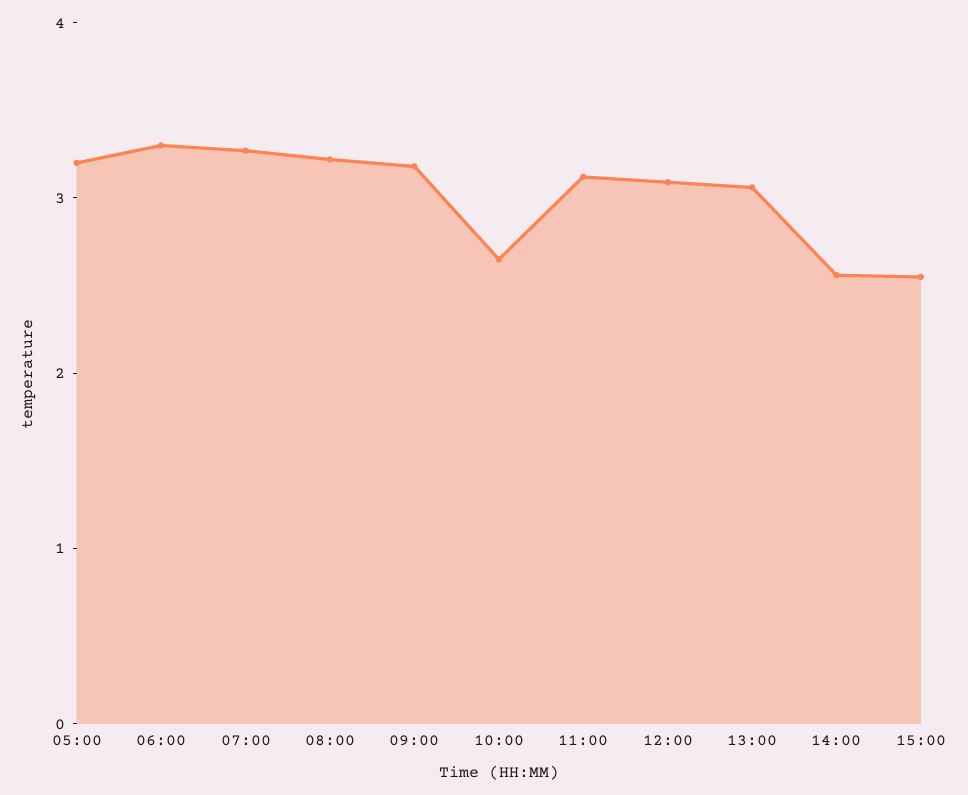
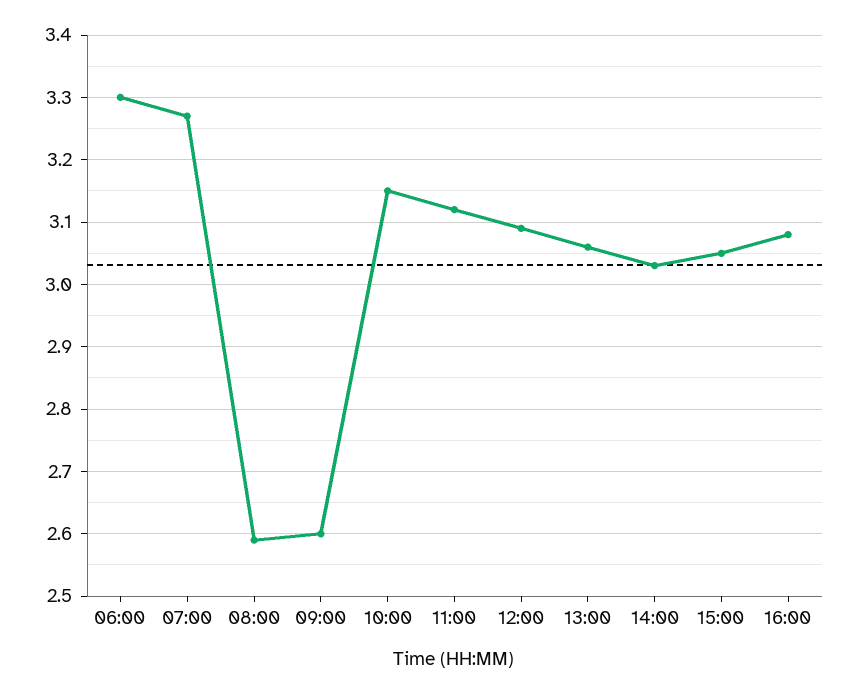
05:00: 3.2 -> none
08:00: 3.2 -> 2.59
09:00: 3.2 -> 2.6
10:00: 2.6 -> 3.15
14:00: 2.6 -> 3.03
15:00: 2.6 -> 3.05
16:00: none -> 3.08

